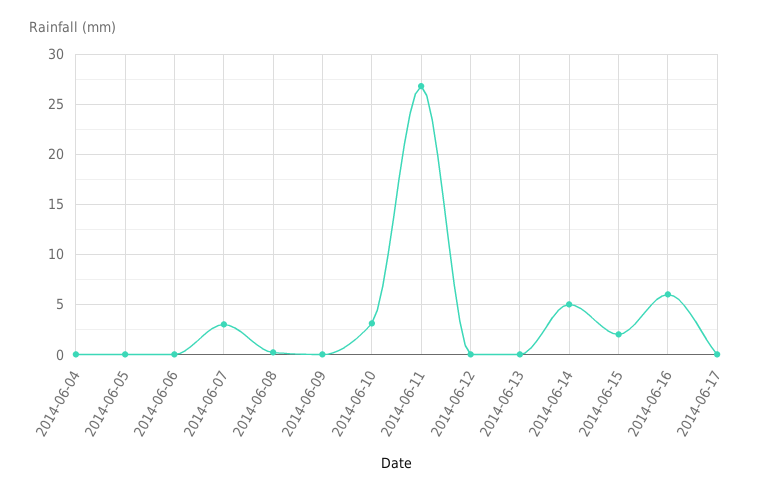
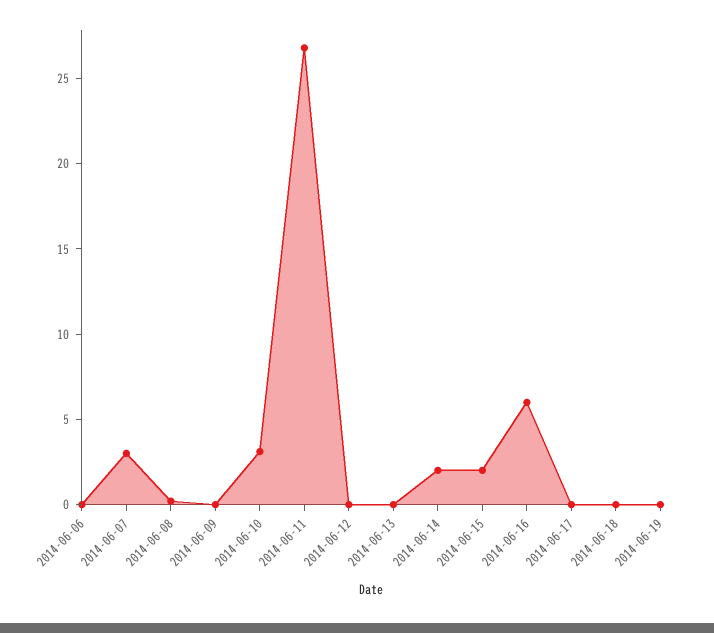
2014-06-04: 0 -> none
2014-06-05: 0 -> none
2014-06-14: 5 -> 2
2014-06-18: none -> 0
2014-06-19: none -> 0

